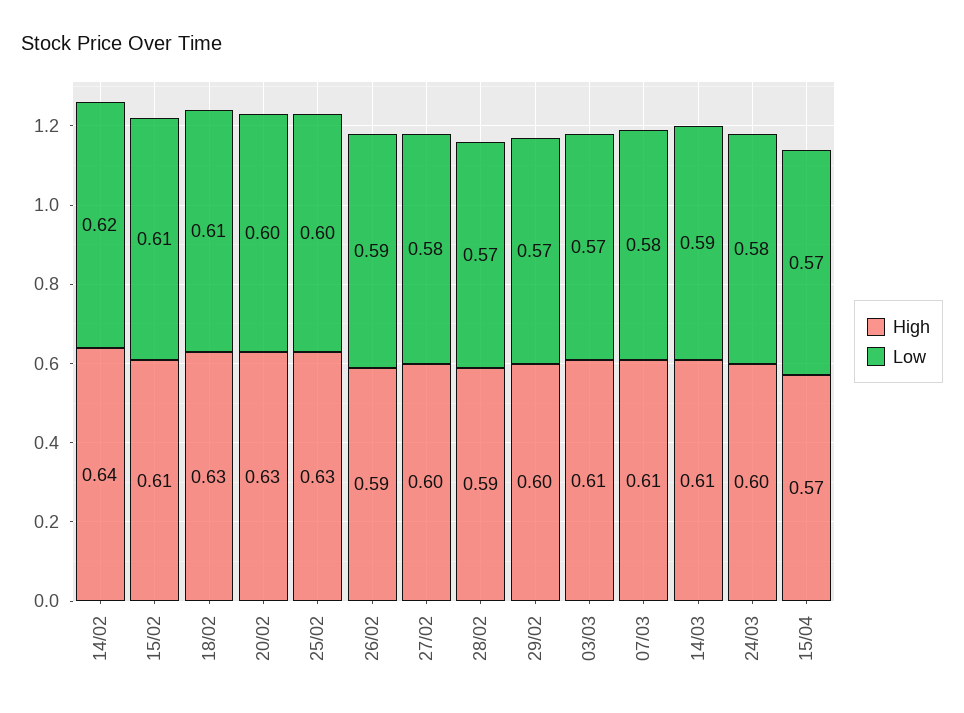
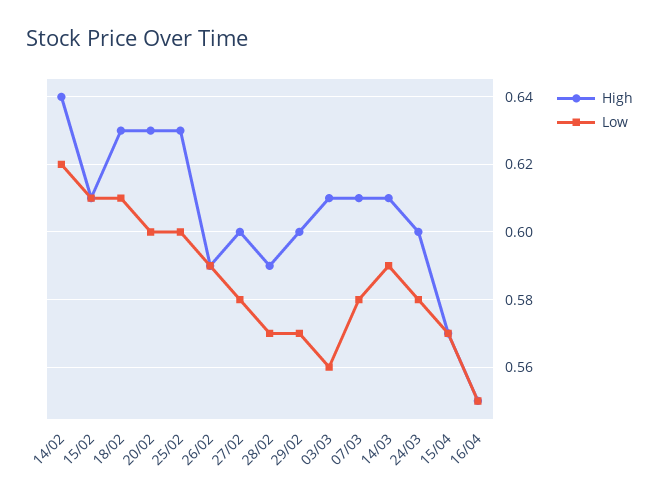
Low, 03/03: 0.57 -> 0.56
High, 16/04: none -> 0.55
Low, 16/04: none -> 0.55

